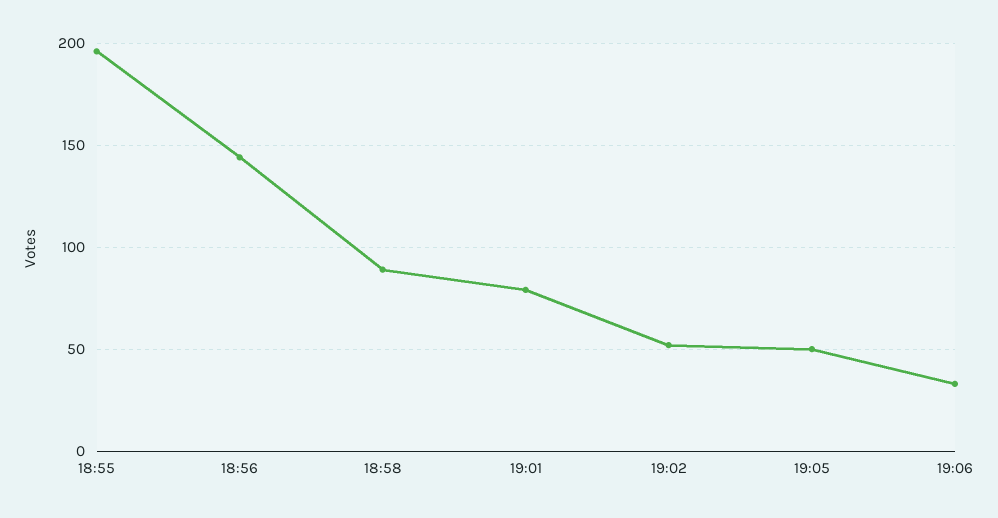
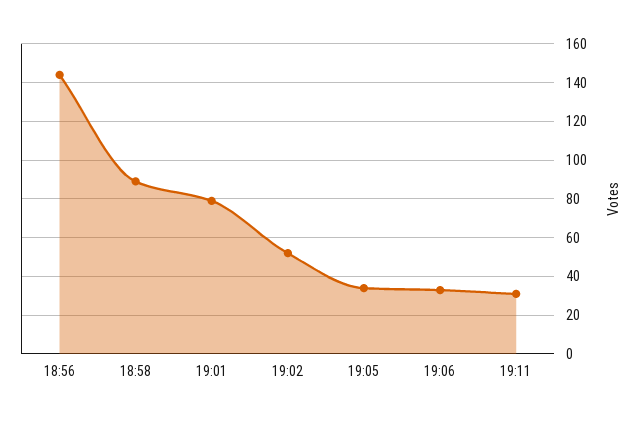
18:55: 195 -> none
19:05: 50 -> 35
19:11: none -> 30

